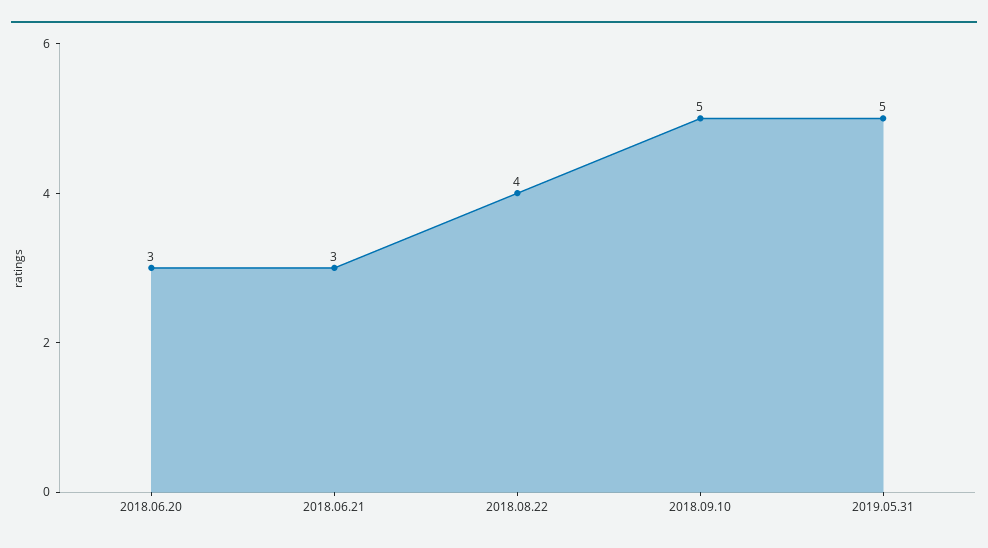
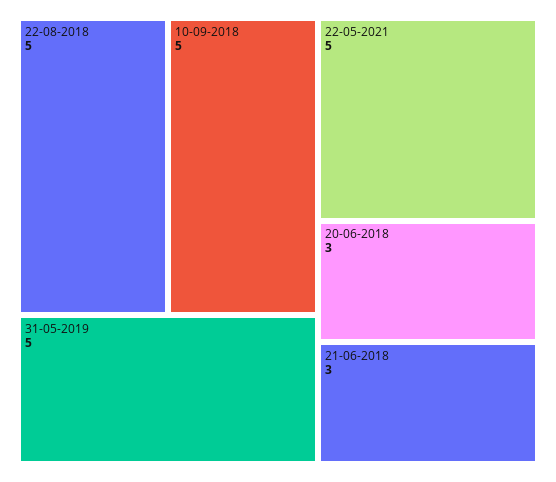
2018.08.22: 4 -> 5
22-05-2021: none -> 5

